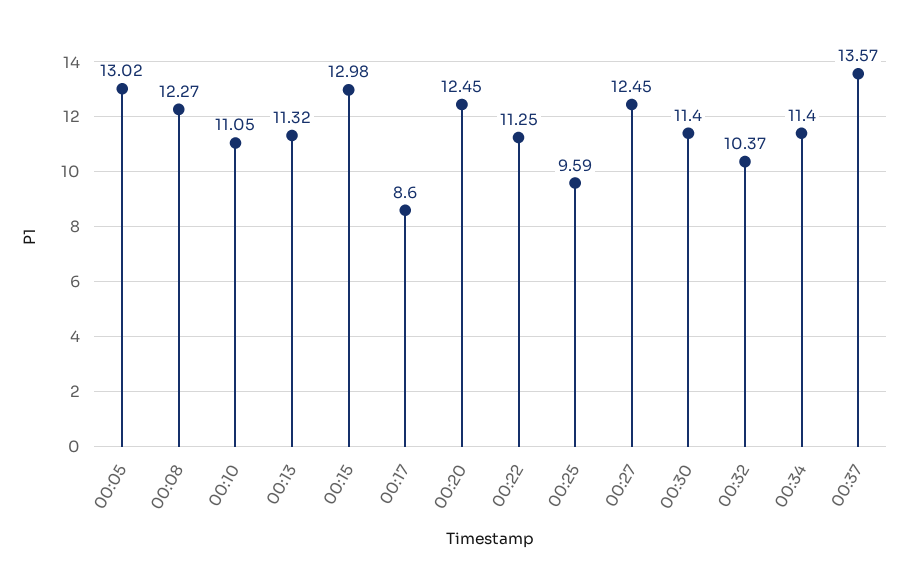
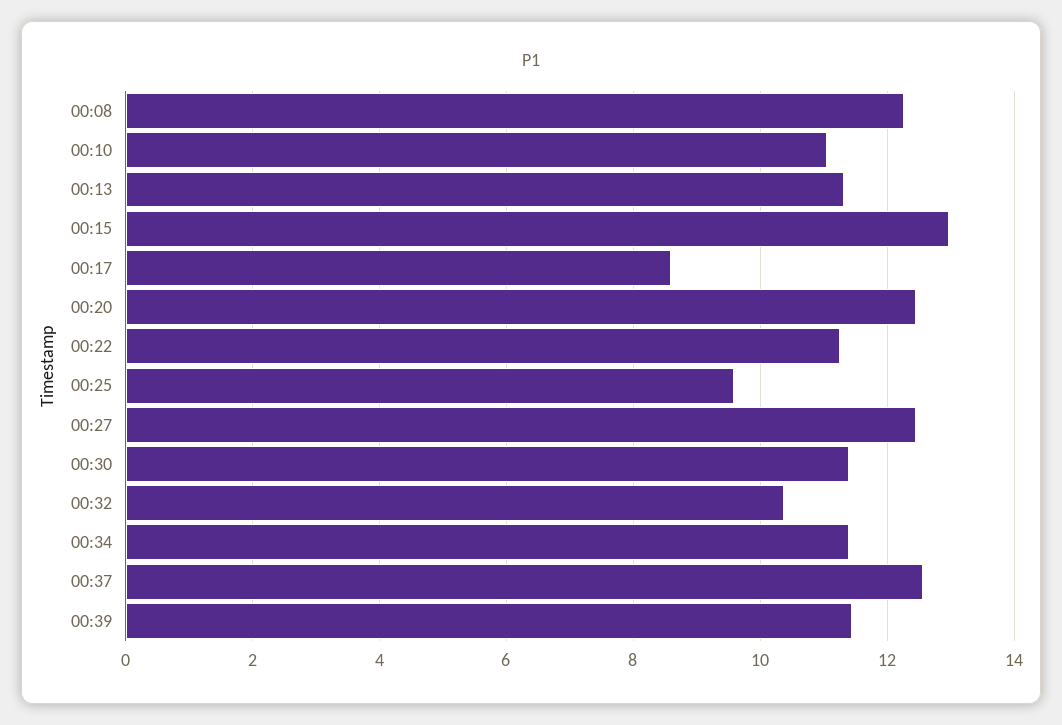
00:05: 13.02 -> none
00:37: 13.57 -> 12.6
00:39: none -> 11.4

